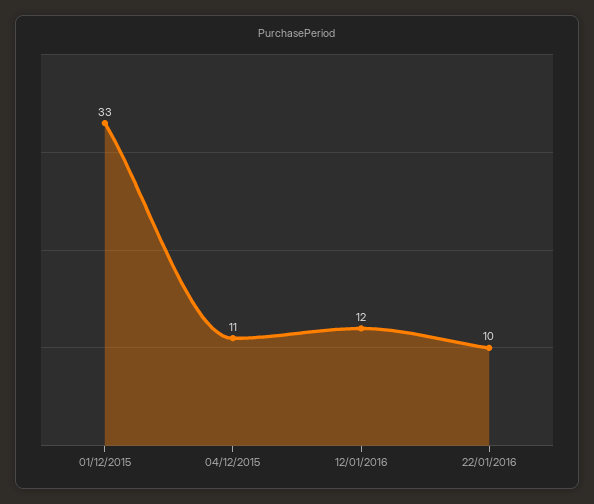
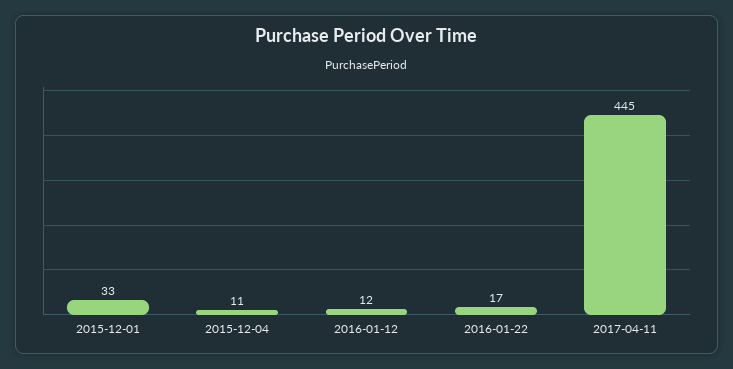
22/01/2016: 10 -> 17
2017-04-11: none -> 445

